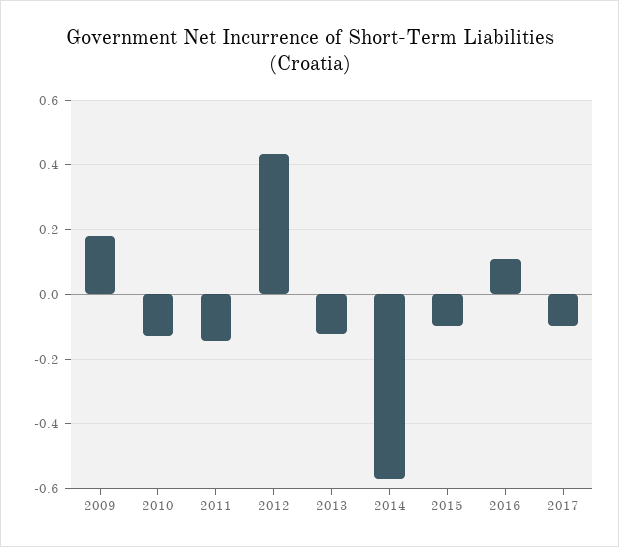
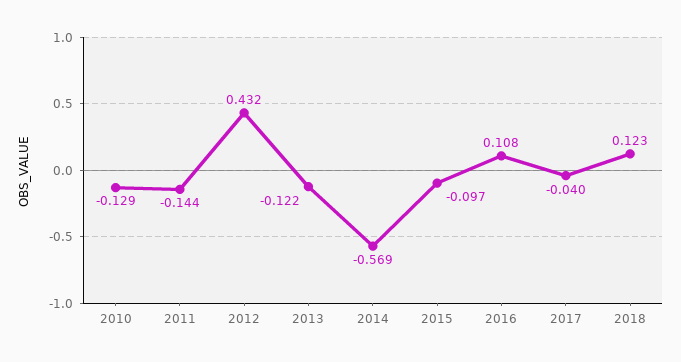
2009: 0.18 -> none
2017: -0.1 -> -0.04
2018: none -> 0.123

